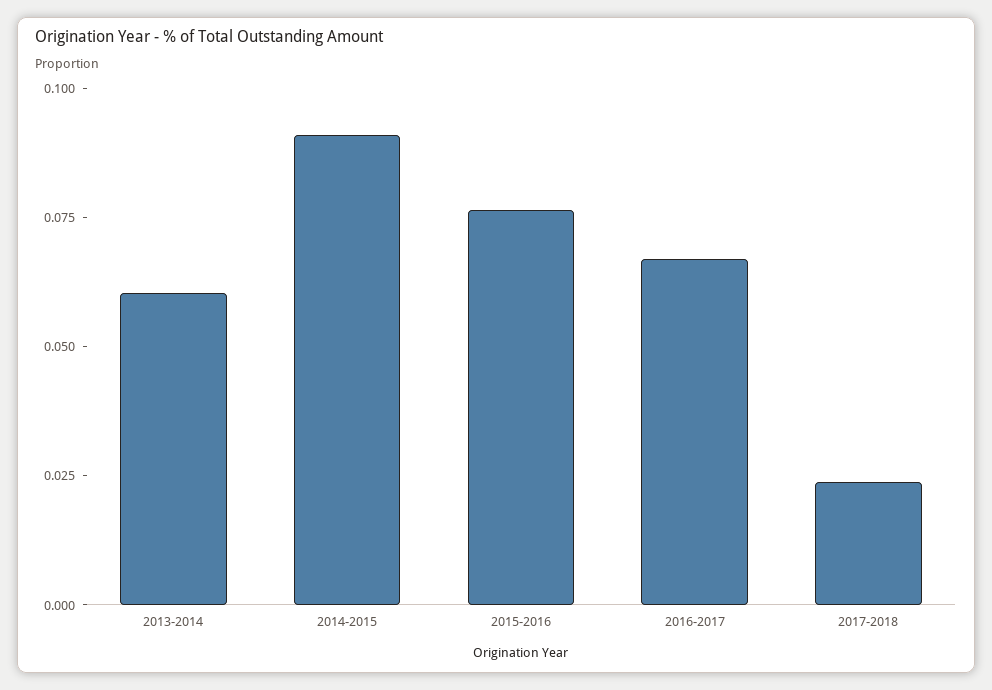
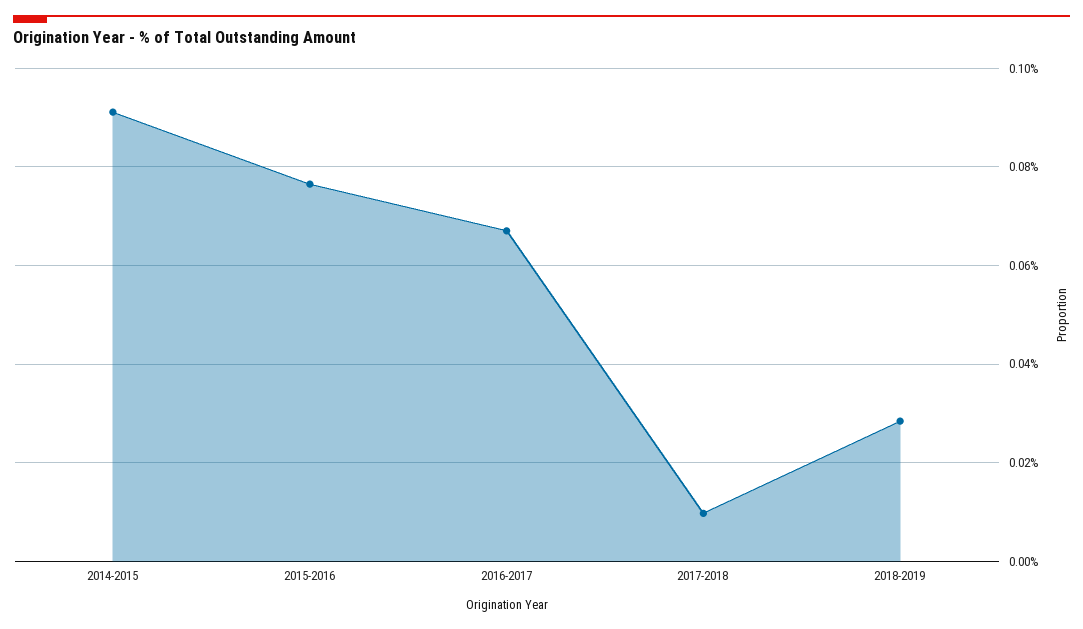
2013-2014: 0.06 -> none
2017-2018: 0.025 -> 0.01
2018-2019: none -> 0.028

